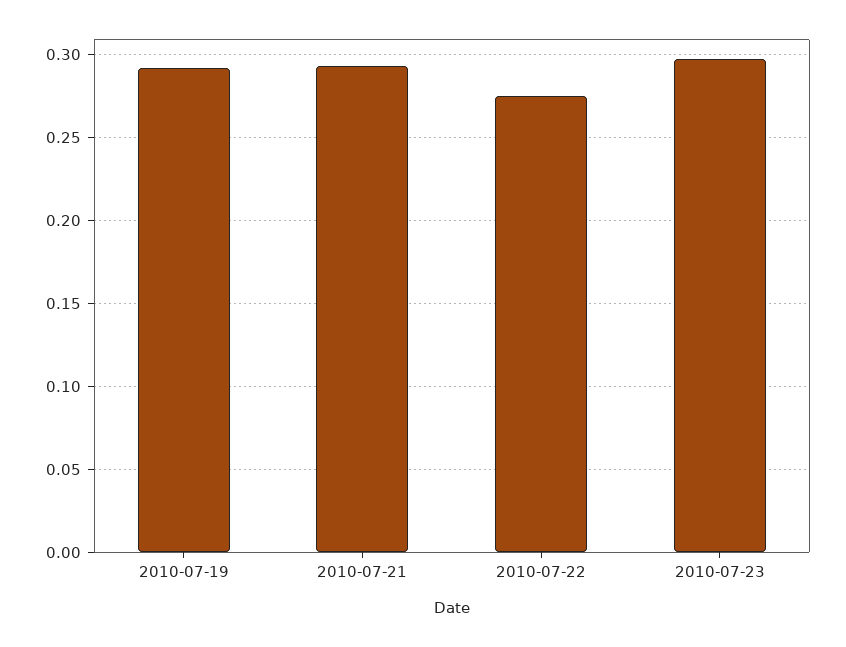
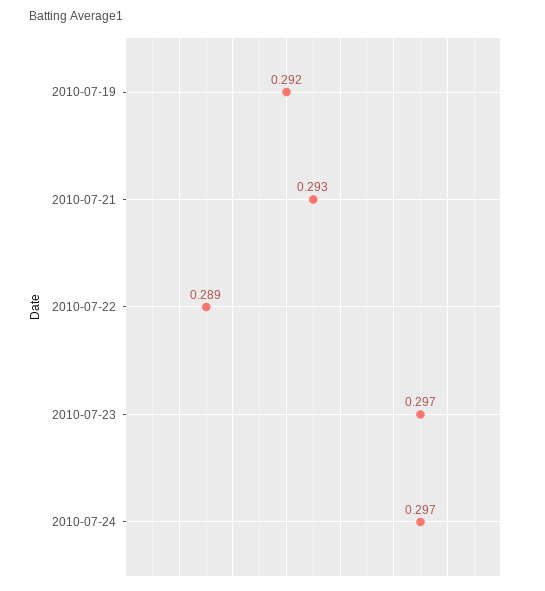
2010-07-22: 0.275 -> 0.289
2010-07-24: none -> 0.297

